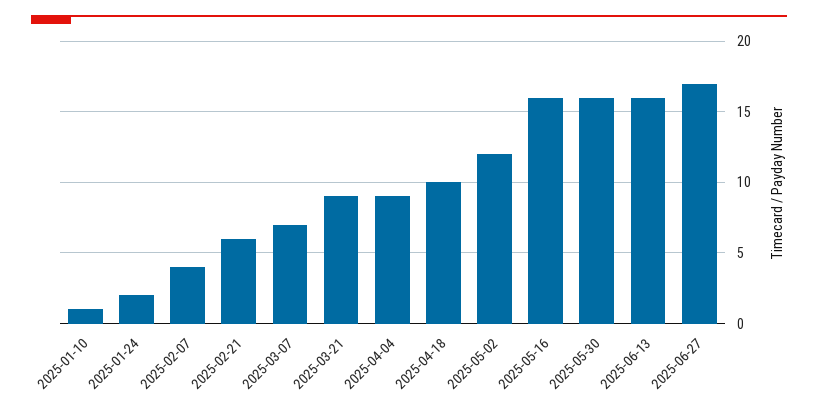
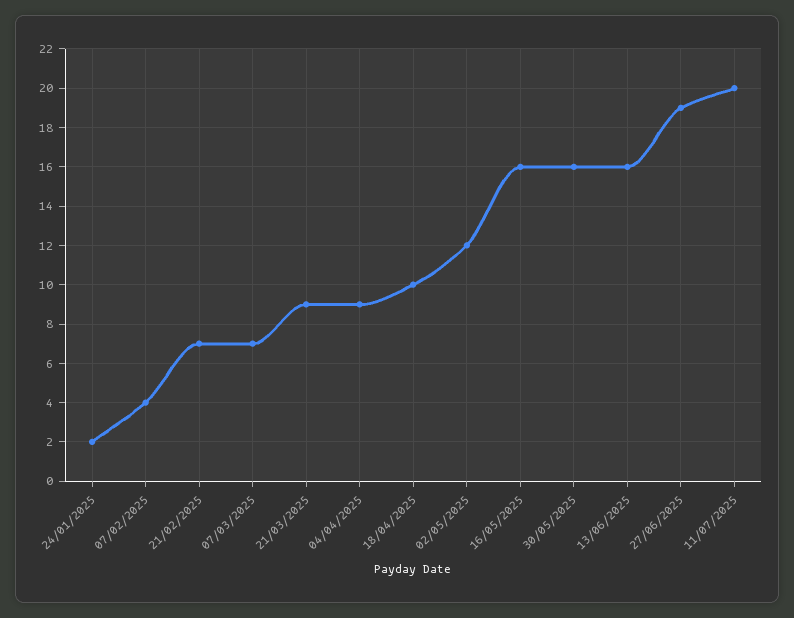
2025-01-10: 1 -> none
2025-02-21: 6 -> 7
2025-06-27: 17 -> 19
11/07/2025: none -> 20

